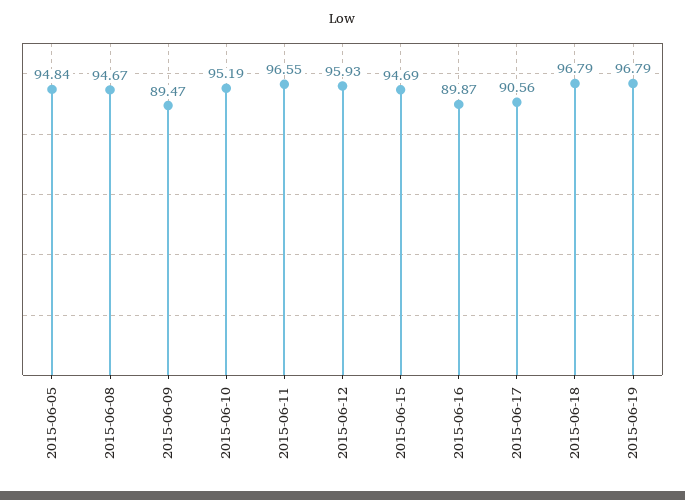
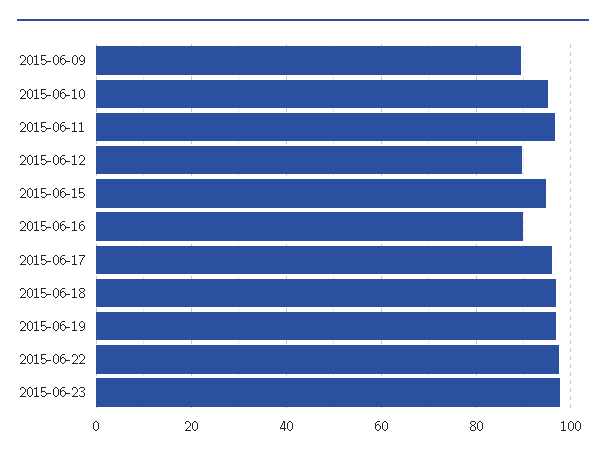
2015-06-05: 94.84 -> none
2015-06-08: 94.67 -> none
2015-06-12: 95.93 -> 90
2015-06-17: 90.56 -> 96
2015-06-22: none -> 98
2015-06-23: none -> 98

